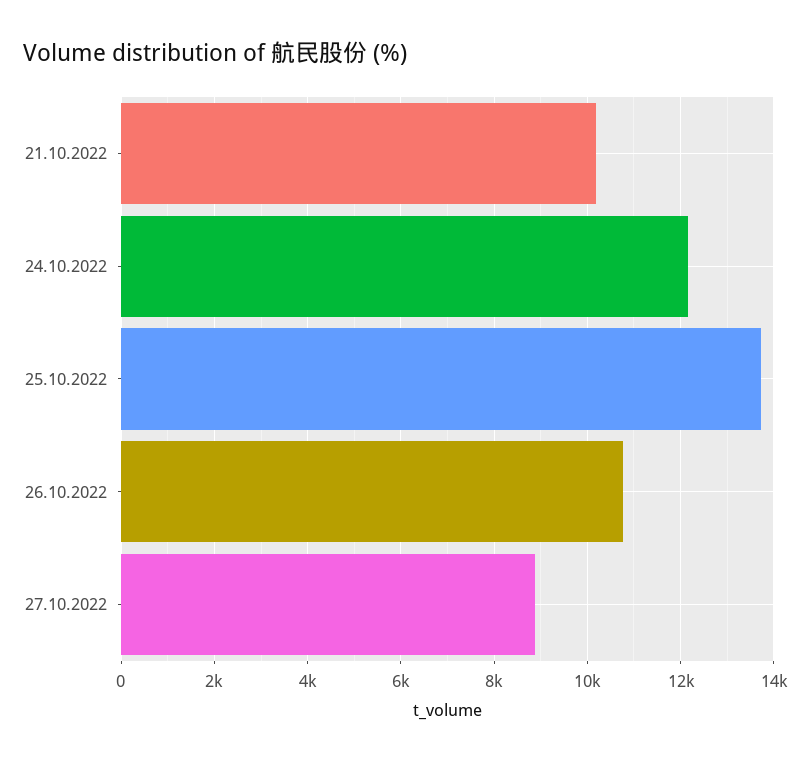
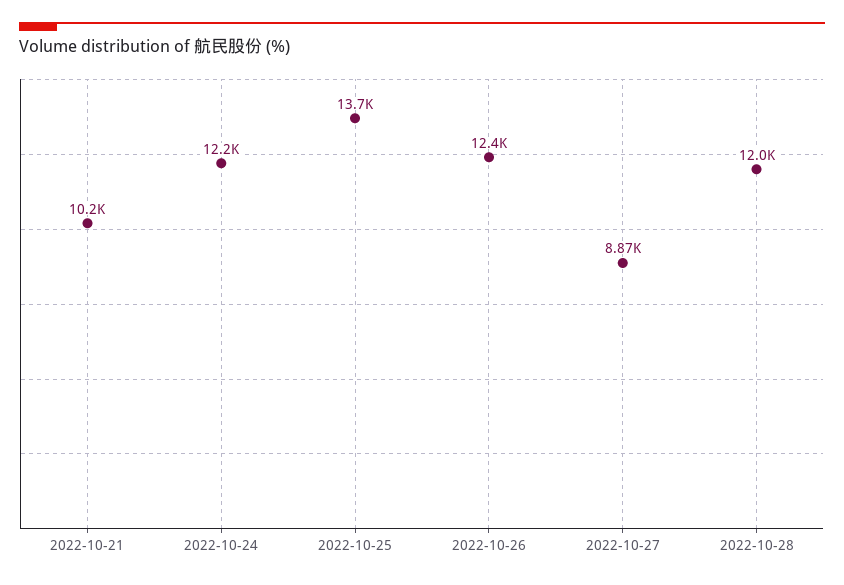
26.10.2022: 10800 -> 12400
2022-10-28: none -> 12000

